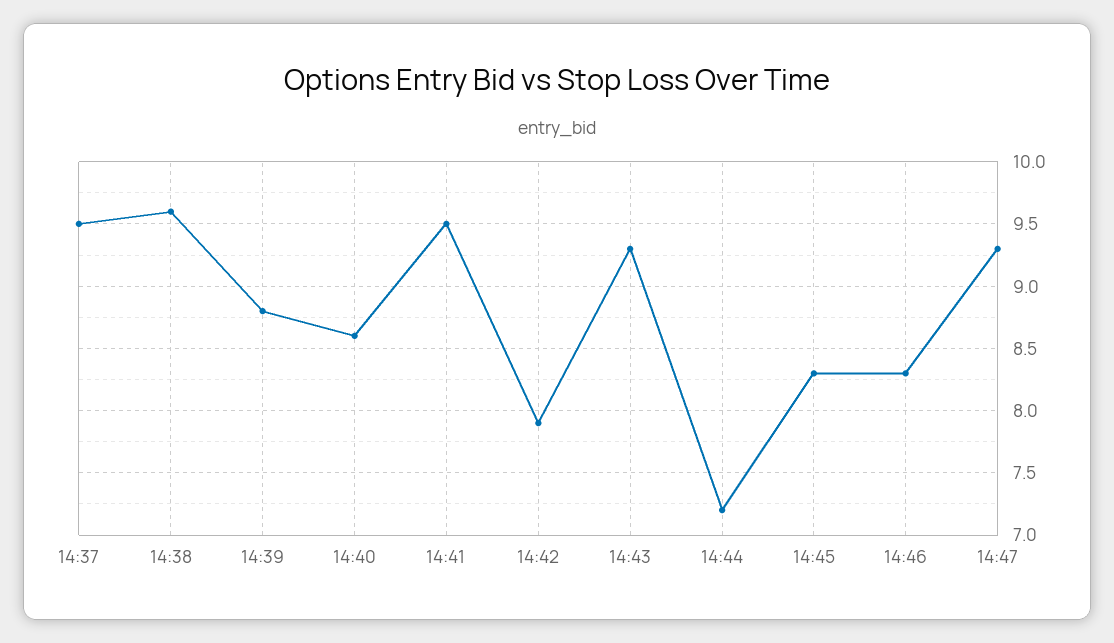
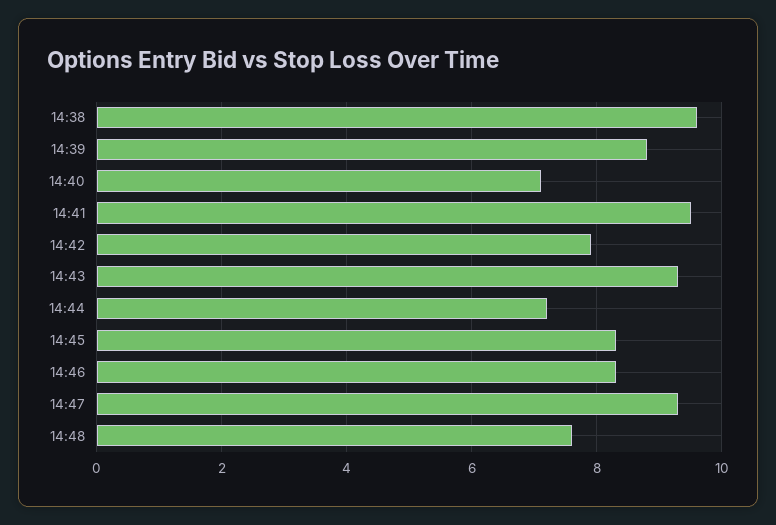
14:37: 9.5 -> none
14:40: 8.6 -> 7
14:48: none -> 7.5

